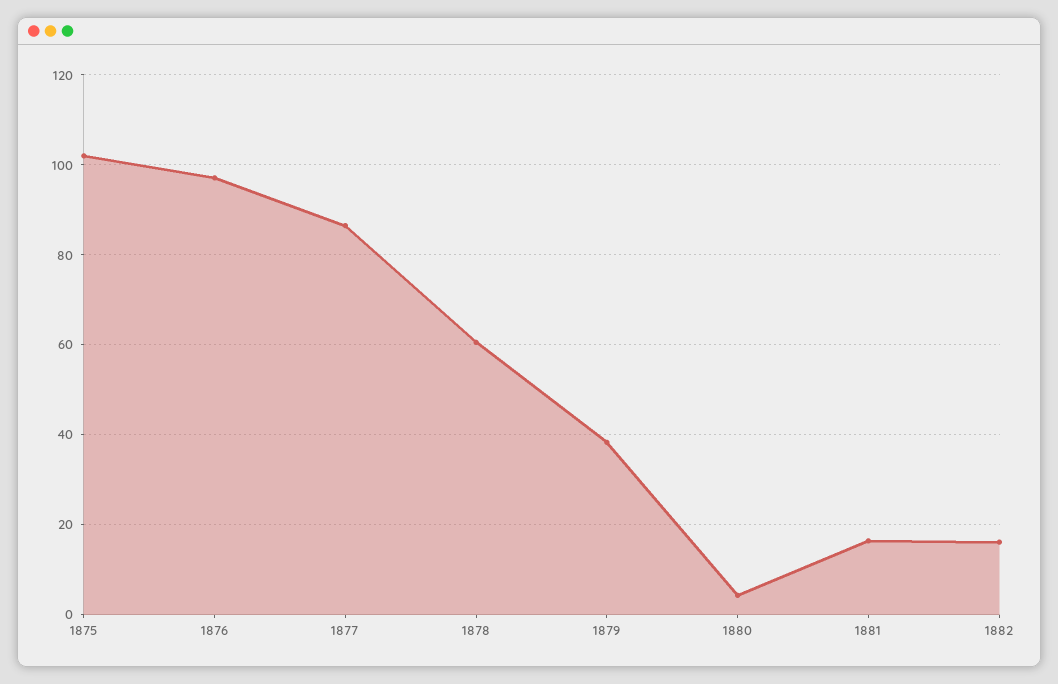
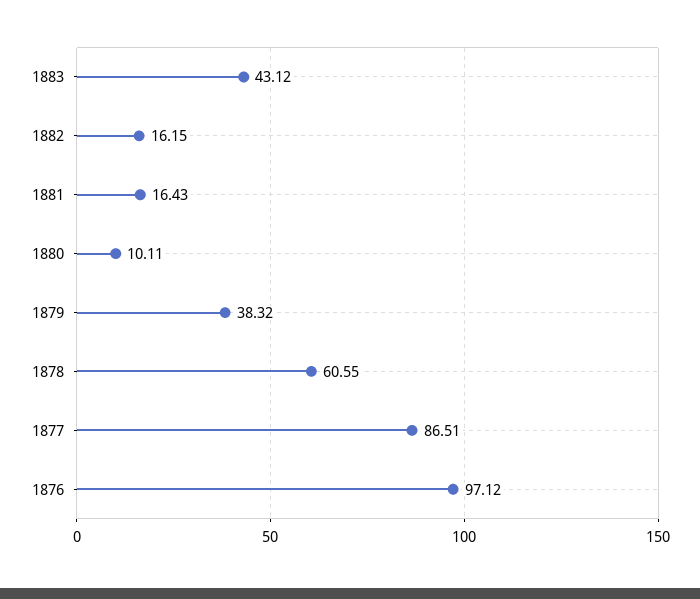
1875: 102 -> none
1880: 4 -> 10.11
1883: none -> 43.12

